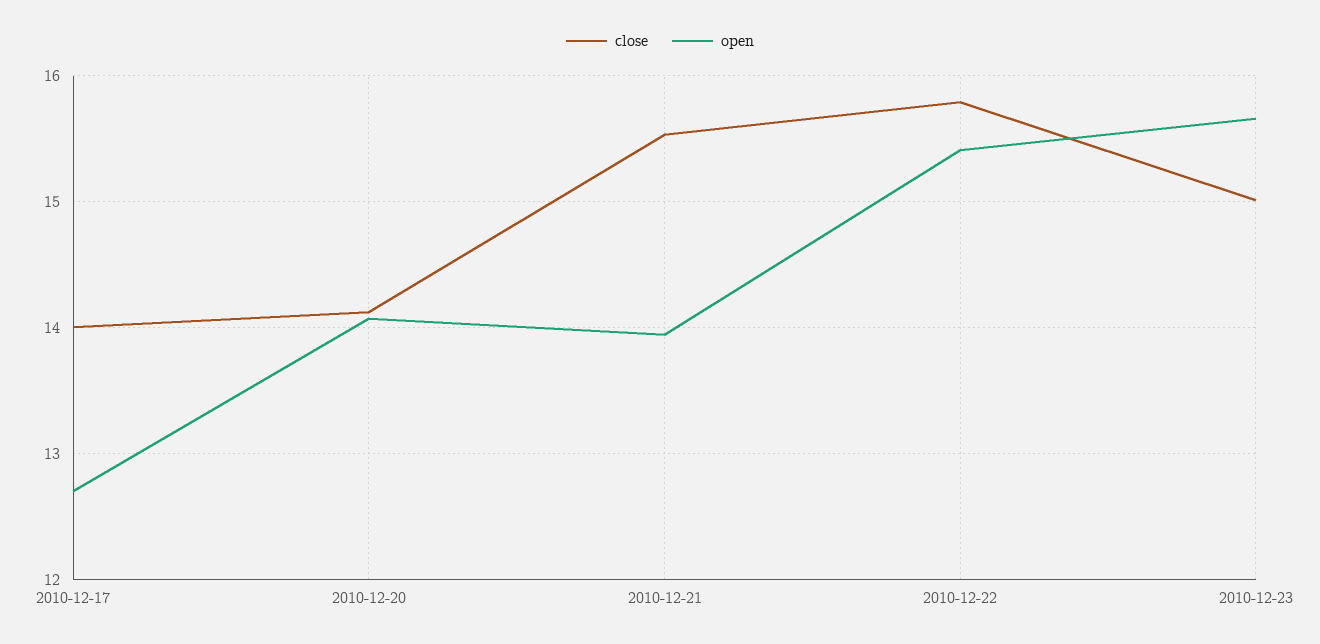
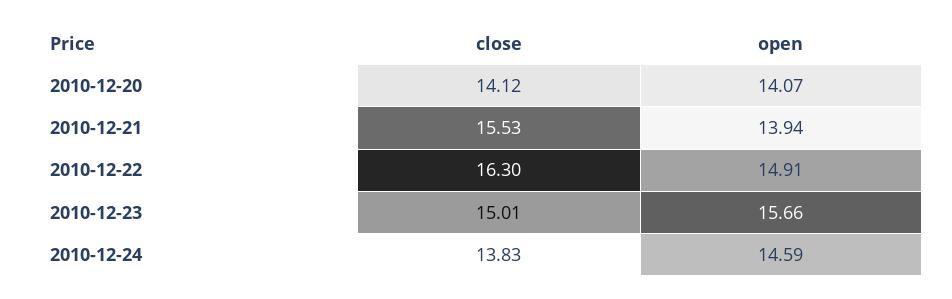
close, 2010-12-17: 14 -> none
open, 2010-12-17: 12.7 -> none
close, 2010-12-22: 15.8 -> 16.3
open, 2010-12-22: 15.4 -> 14.91
close, 2010-12-24: none -> 13.83
open, 2010-12-24: none -> 14.59

